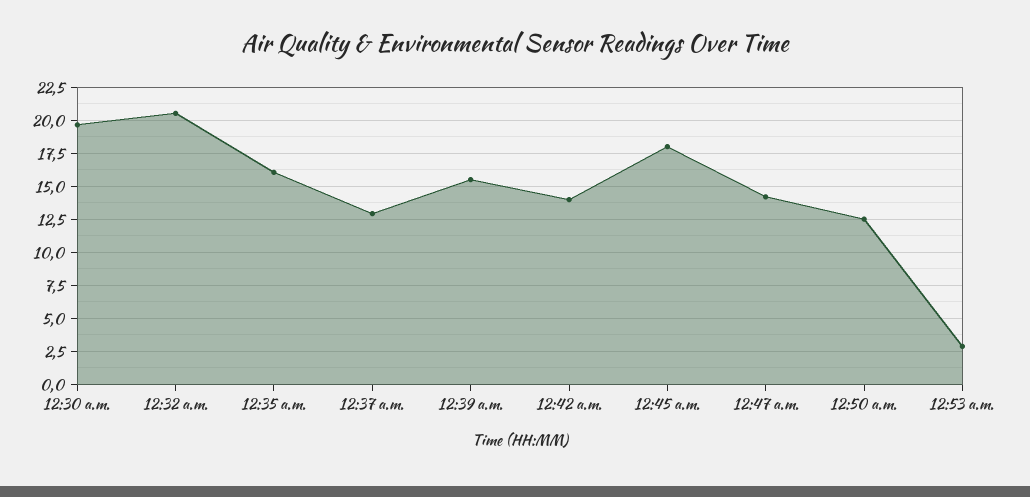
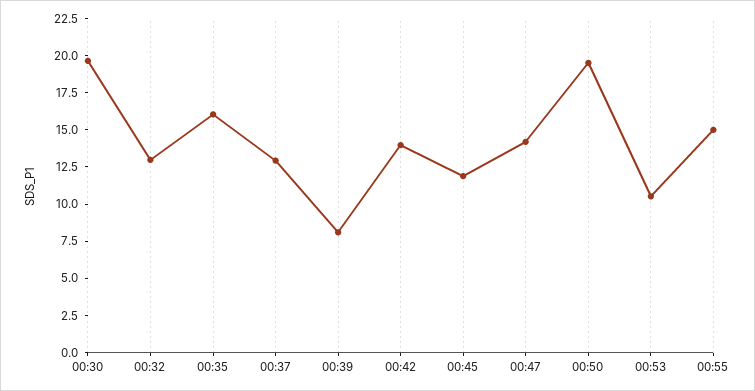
12:32 a.m.: 20.5 -> 12.5
12:39 a.m.: 15.5 -> 7.5
12:45 a.m.: 18 -> 12.5
12:50 a.m.: 12.5 -> 20
12:53 a.m.: 3 -> 10
00:55: none -> 15

